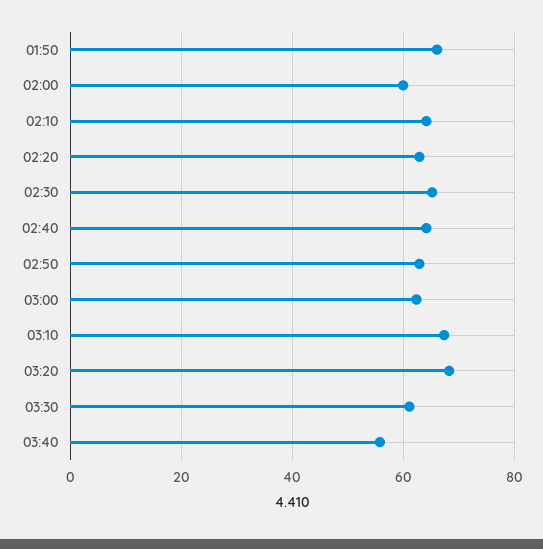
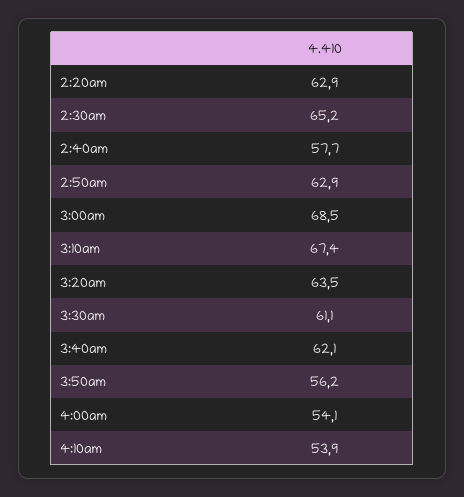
01:50: 66 -> none
02:00: 60 -> none
02:10: 64 -> none
02:40: 64 -> 57.7
03:00: 62 -> 68.5
03:20: 68 -> 63.5
03:40: 56 -> 62.1
3:50am: none -> 56.2
4:00am: none -> 54.1
4:10am: none -> 53.9

